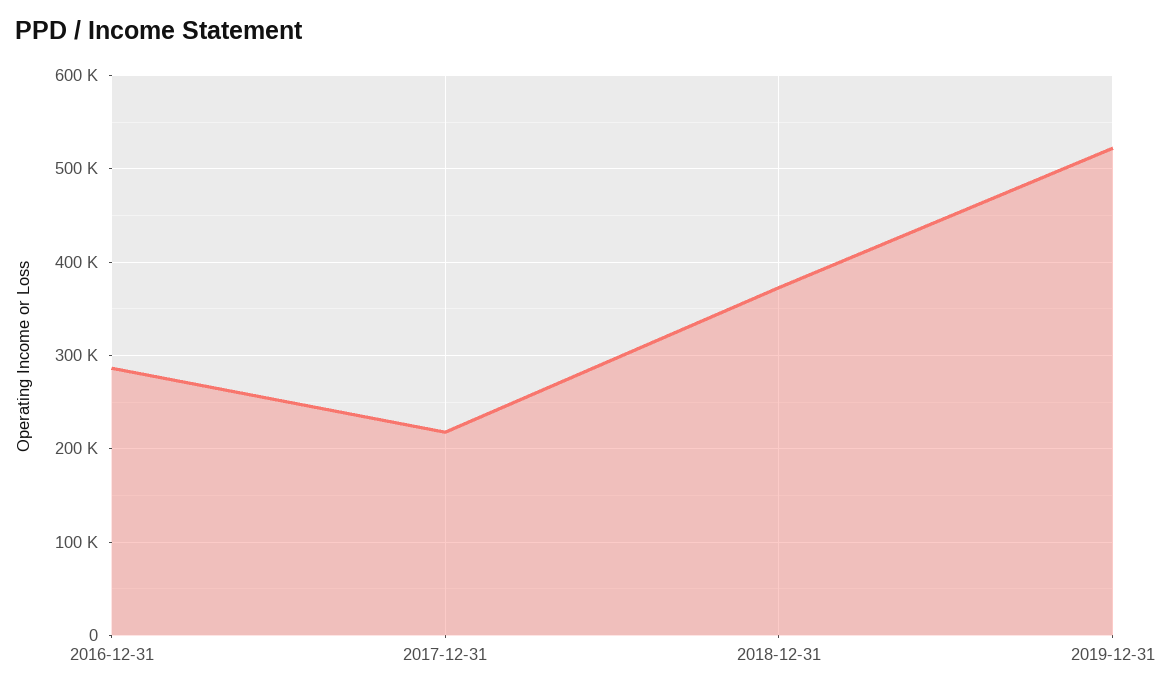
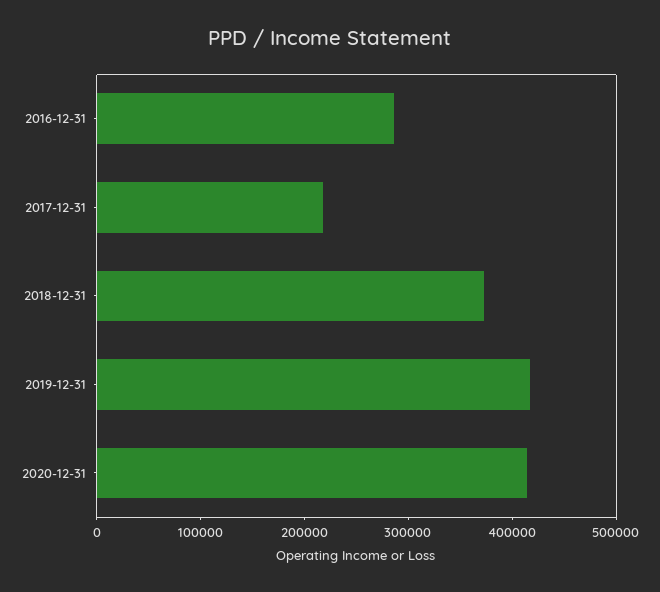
2019-12-31: 520000 -> 420000
2020-12-31: none -> 420000

